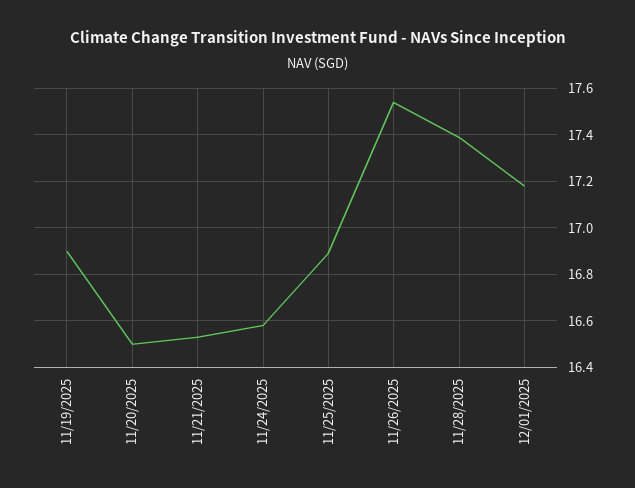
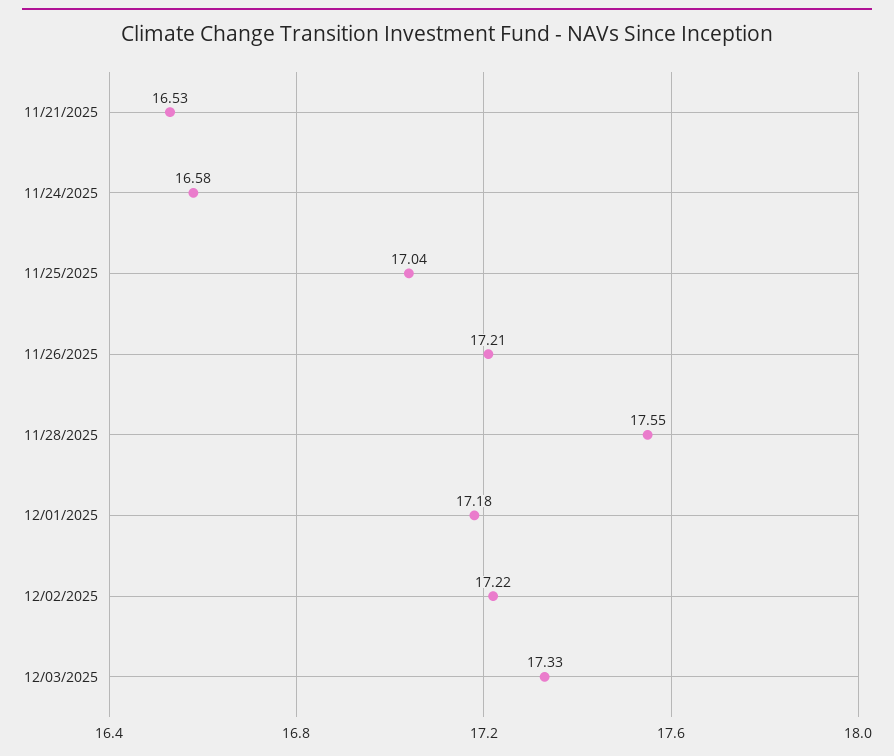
11/19/2025: 16.9 -> none
11/20/2025: 16.5 -> none
11/25/2025: 16.9 -> 17.04
11/26/2025: 17.55 -> 17.21
11/28/2025: 17.4 -> 17.55
12/02/2025: none -> 17.22
12/03/2025: none -> 17.33

